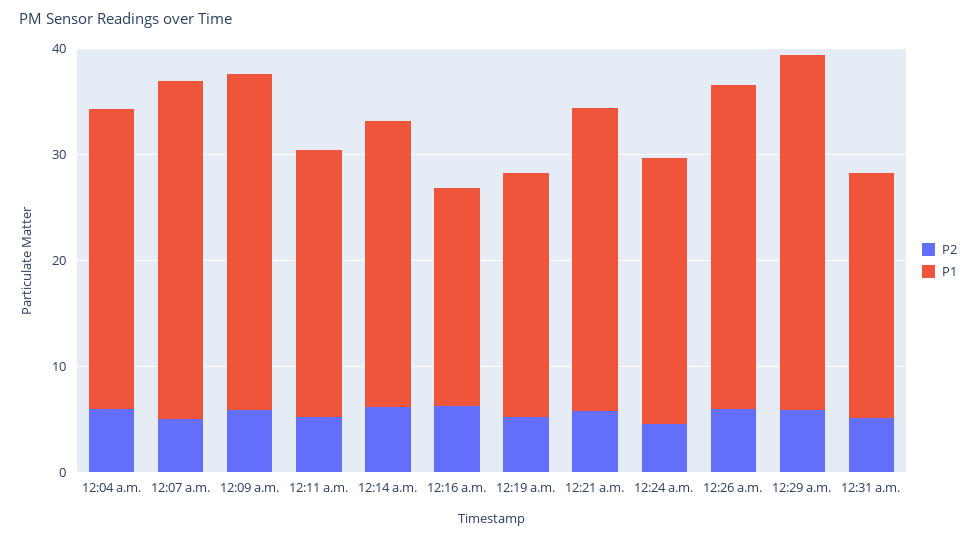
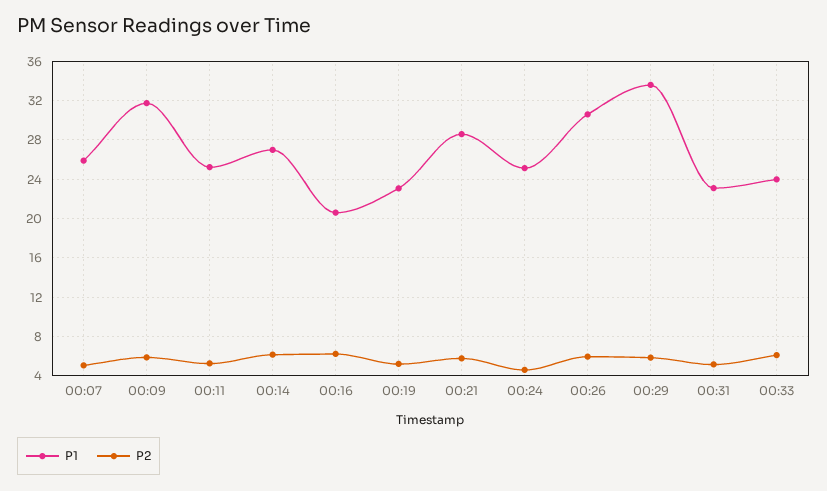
P2, 12:04 a.m.: 6 -> none
P1, 12:04 a.m.: 28 -> none
P1, 12:07 a.m.: 32 -> 26
P1, 00:33: none -> 24
P2, 00:33: none -> 6

